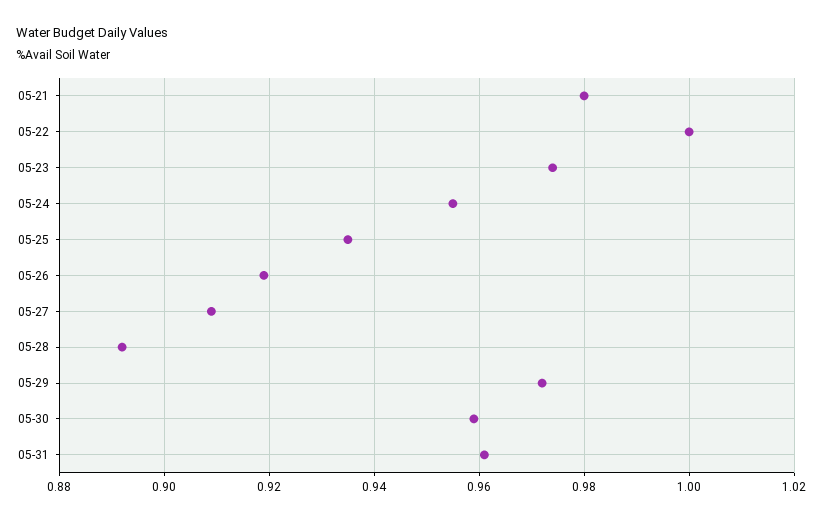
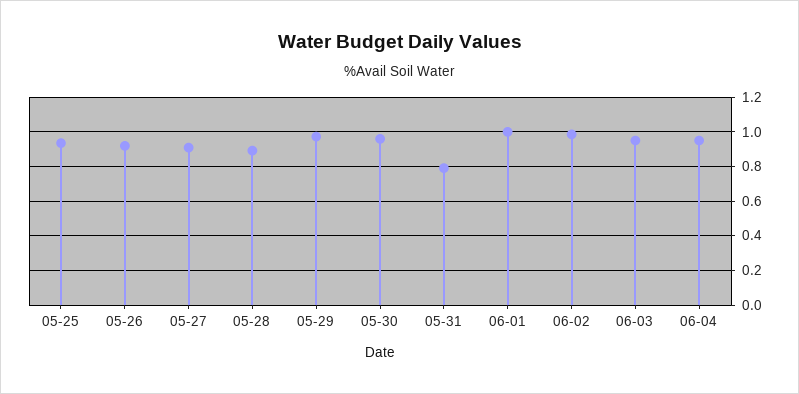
05-21: 0.98 -> none
05-22: 1 -> none
05-23: 0.975 -> none
05-24: 0.955 -> none
05-31: 0.96 -> 0.8
06-01: none -> 1
06-02: none -> 1
06-03: none -> 0.95
06-04: none -> 0.95

